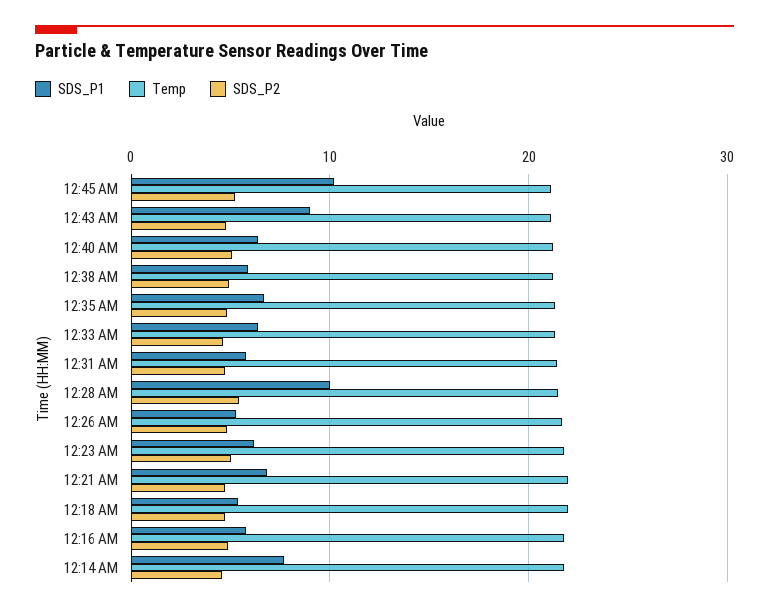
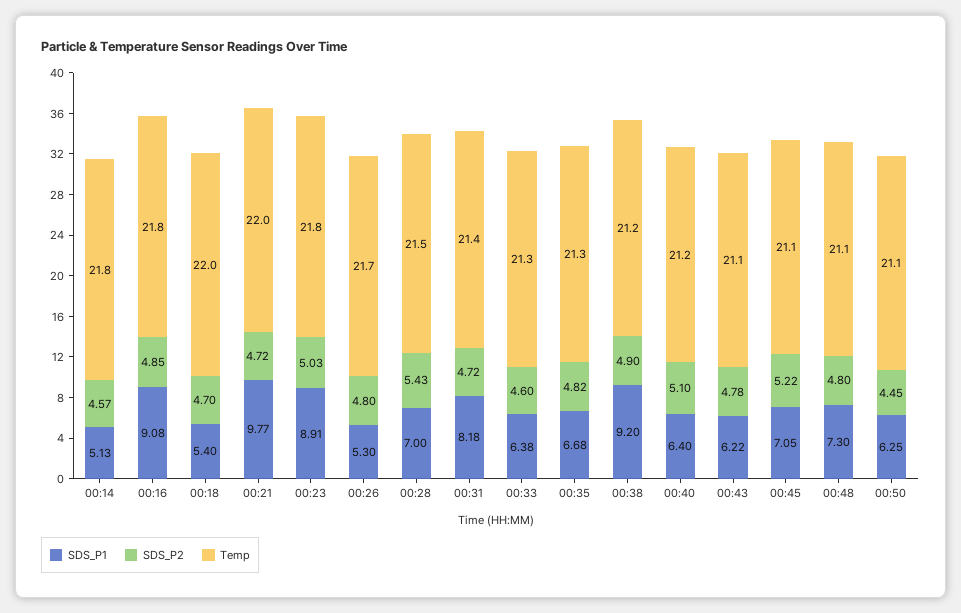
SDS_P1, 12:45 AM: 10 -> 7.05
SDS_P1, 12:43 AM: 9 -> 6.22
SDS_P1, 12:38 AM: 6 -> 9.2
SDS_P1, 12:31 AM: 6 -> 8.18
SDS_P1, 12:28 AM: 10 -> 7
SDS_P1, 12:23 AM: 6 -> 8.91
SDS_P1, 12:21 AM: 7 -> 9.77
SDS_P1, 12:16 AM: 6 -> 9.08
SDS_P1, 12:14 AM: 8 -> 5.13
SDS_P1, 00:48: none -> 7.3
SDS_P2, 00:48: none -> 4.8
Temp, 00:48: none -> 21.1
SDS_P1, 00:50: none -> 6.25
SDS_P2, 00:50: none -> 4.45
Temp, 00:50: none -> 21.1

